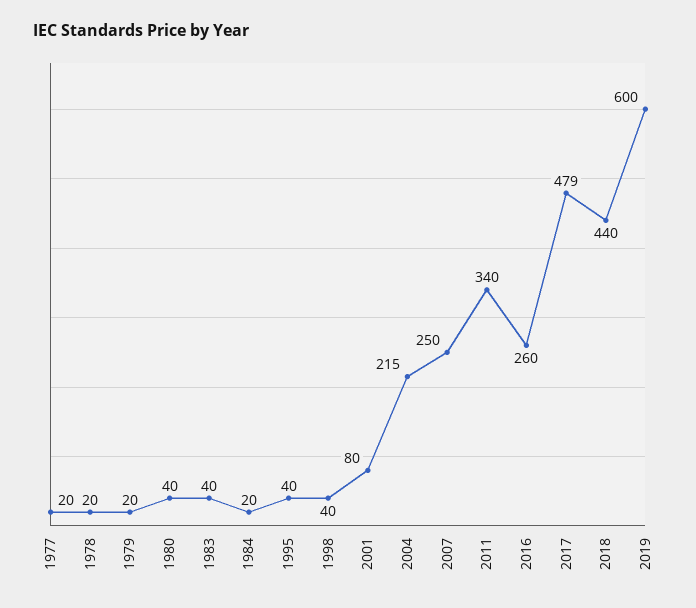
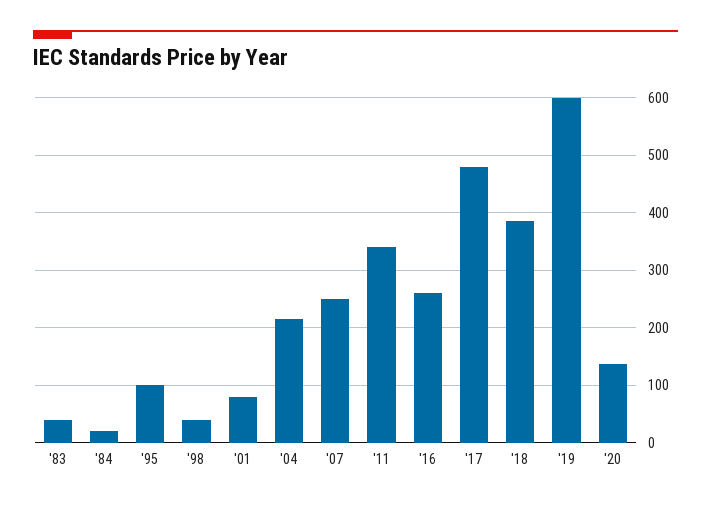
1977: 20 -> none
1978: 20 -> none
1979: 20 -> none
1980: 40 -> none
1995: 40 -> 100
2018: 440 -> 380
'20: none -> 140

